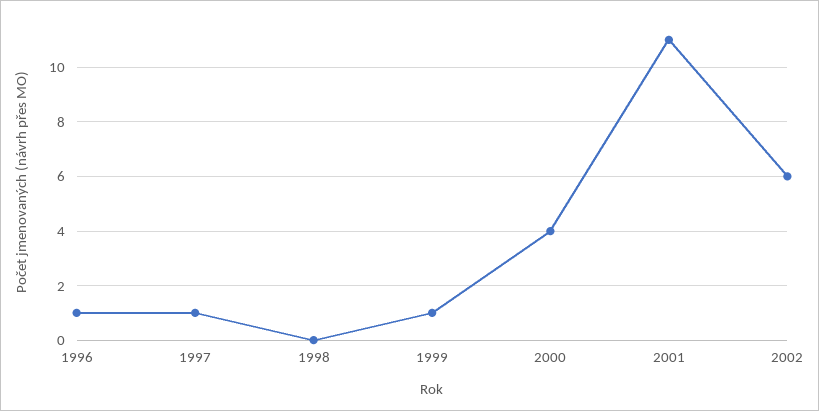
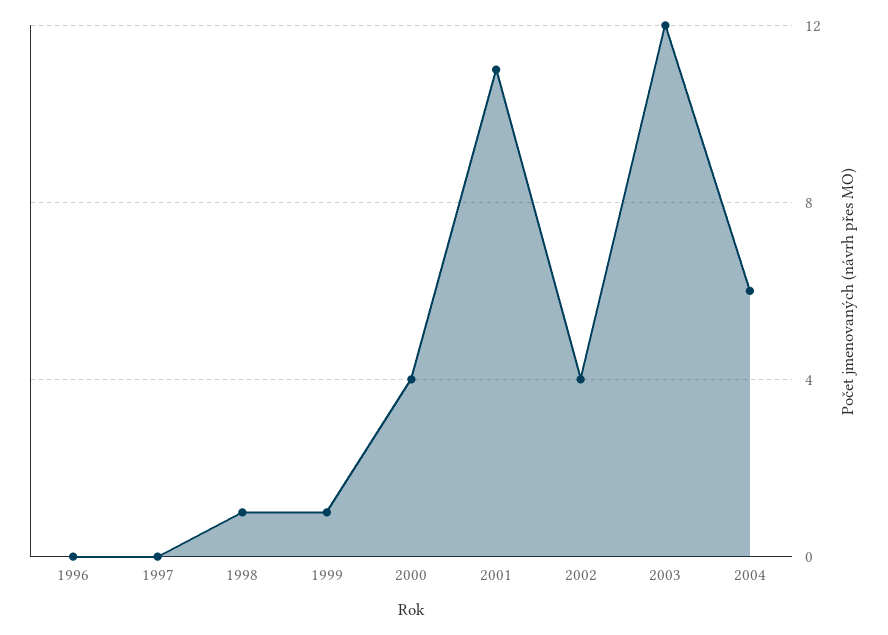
1996: 1 -> 0
1997: 1 -> 0
1998: 0 -> 1
2002: 6 -> 4
2003: none -> 12
2004: none -> 6

